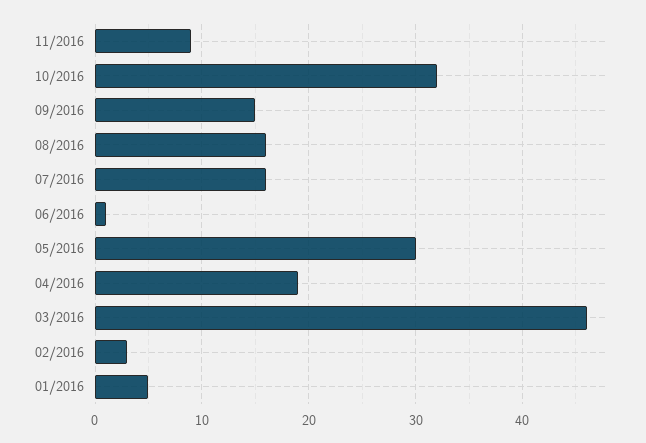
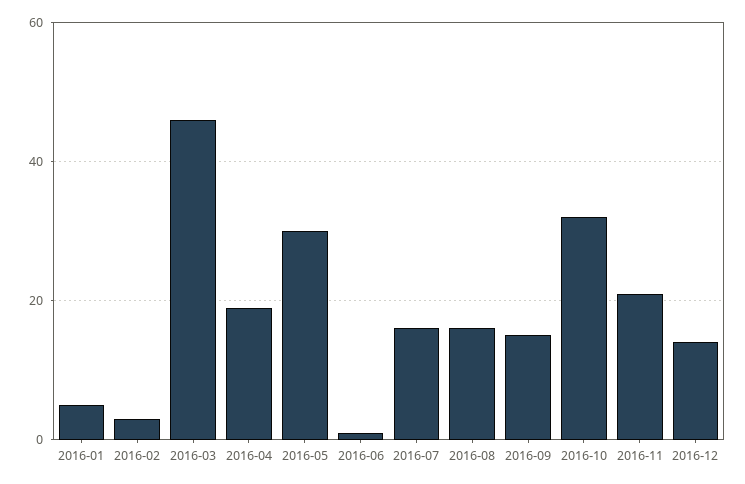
11/2016: 9 -> 20
2016-12: none -> 15

